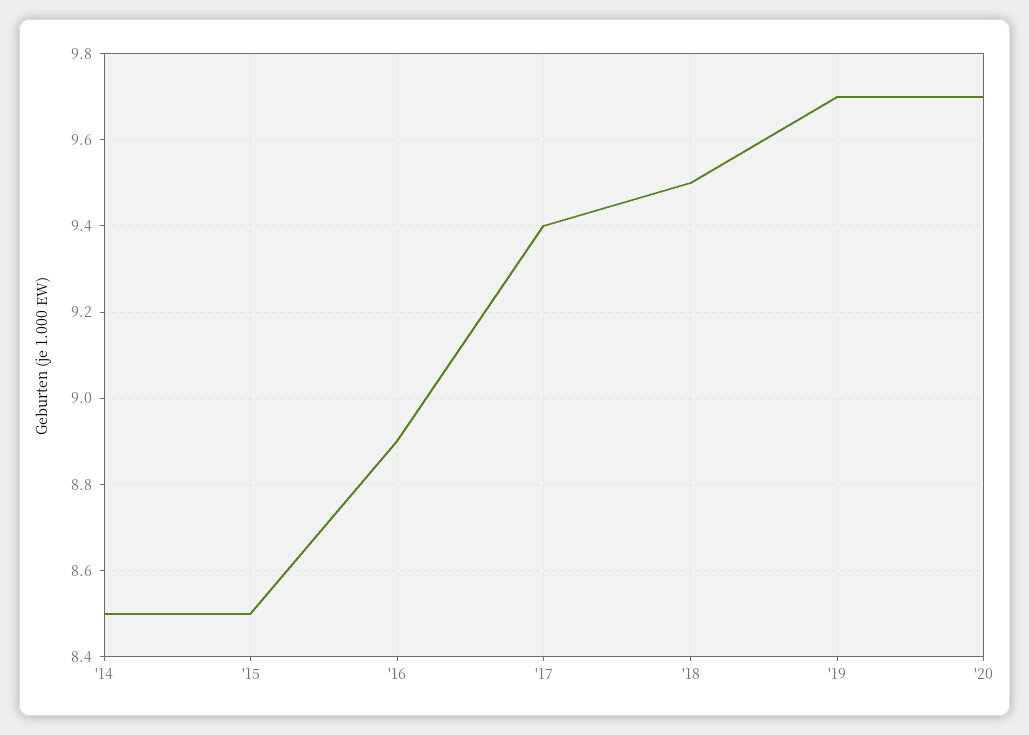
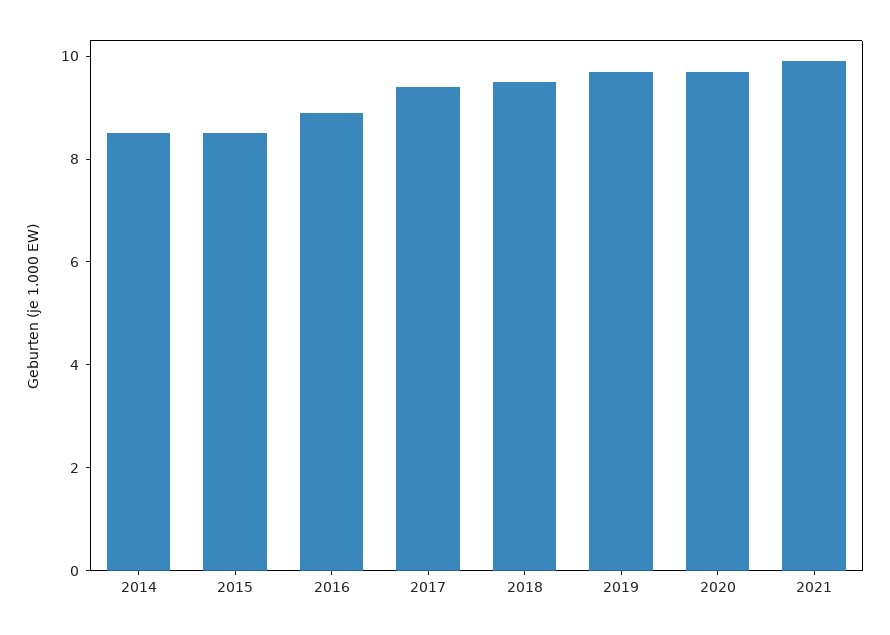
2021: none -> 10

